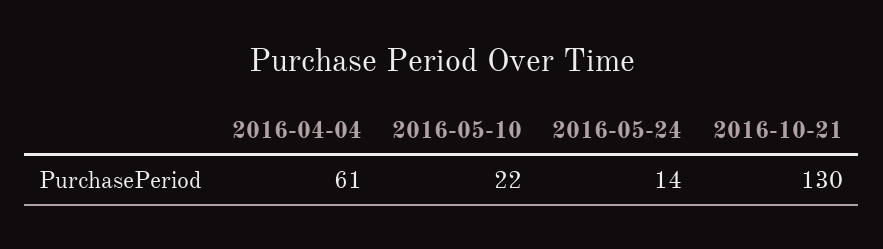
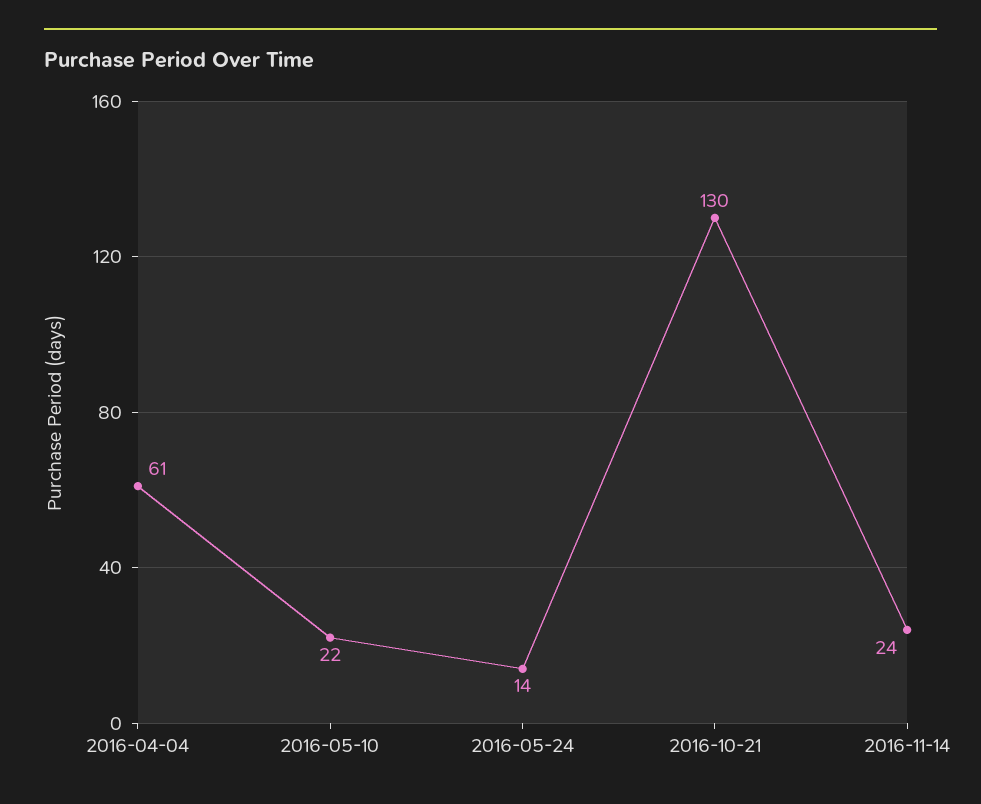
2016-11-14: none -> 24

